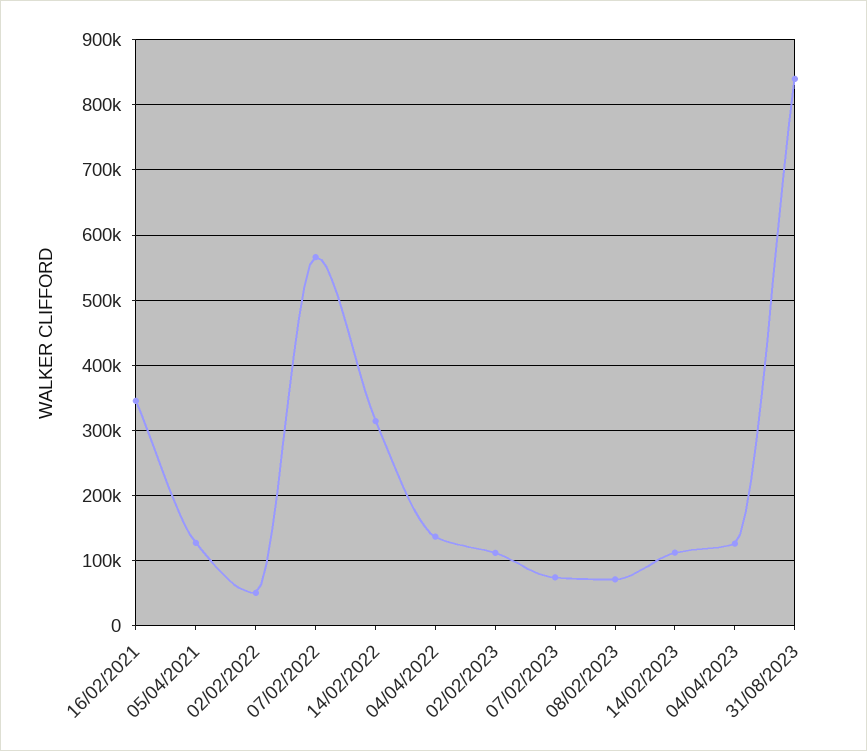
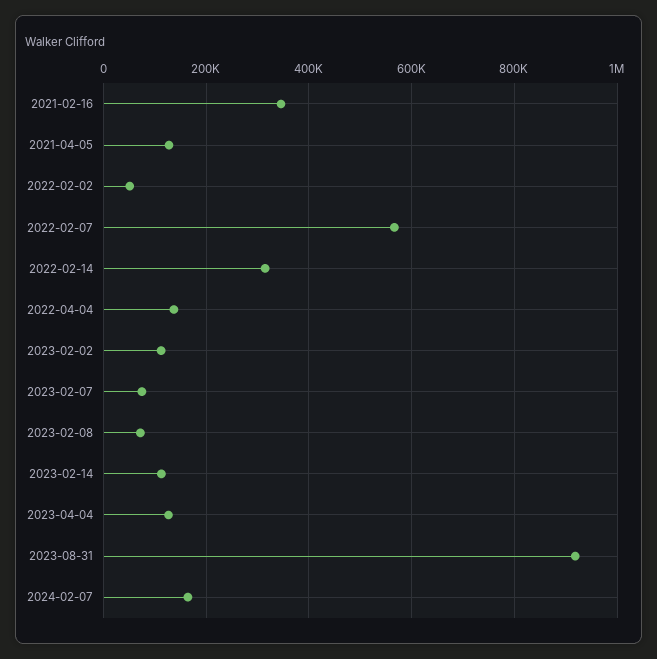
31/08/2023: 840000 -> 920000
2024-02-07: none -> 160000

